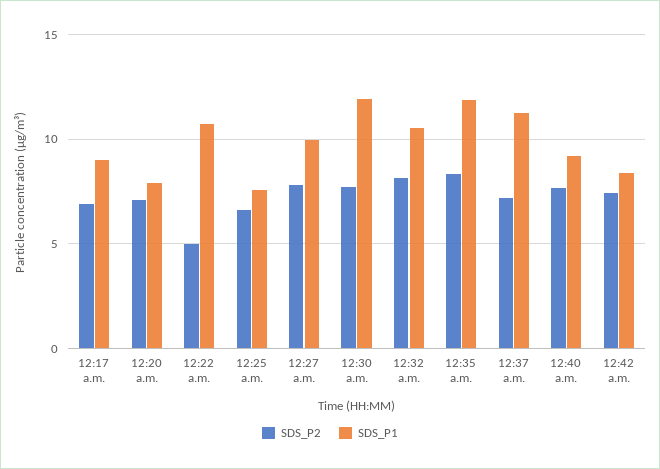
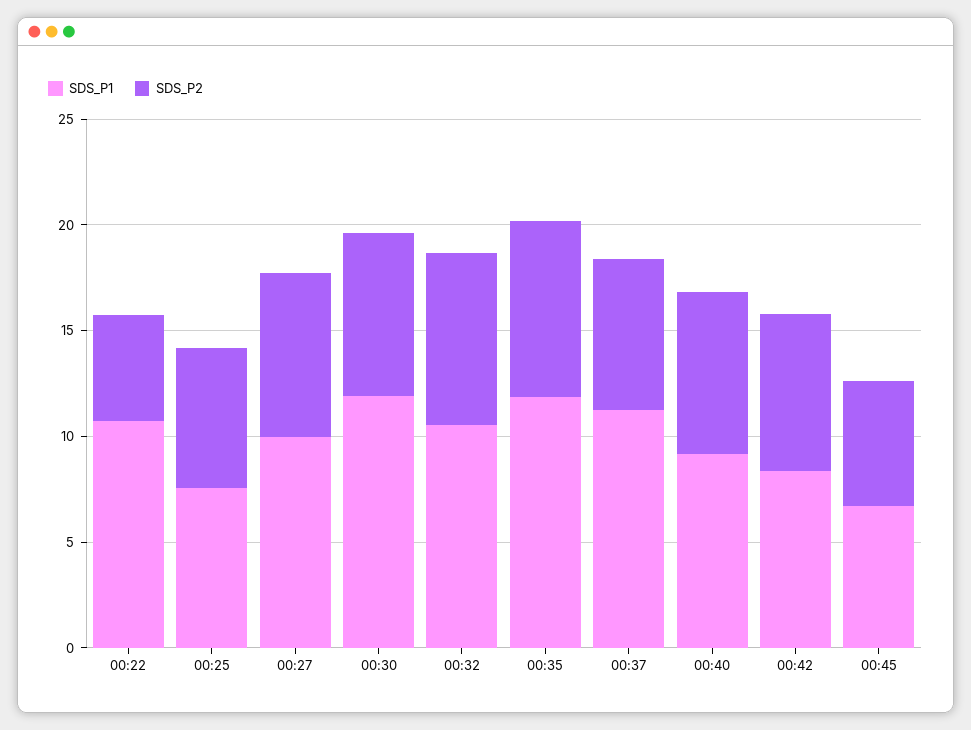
SDS_P2, 12:17 a.m.: 7 -> none
SDS_P1, 12:17 a.m.: 9 -> none
SDS_P2, 12:20 a.m.: 7 -> none
SDS_P1, 12:20 a.m.: 8 -> none
SDS_P1, 00:45: none -> 7
SDS_P2, 00:45: none -> 6

